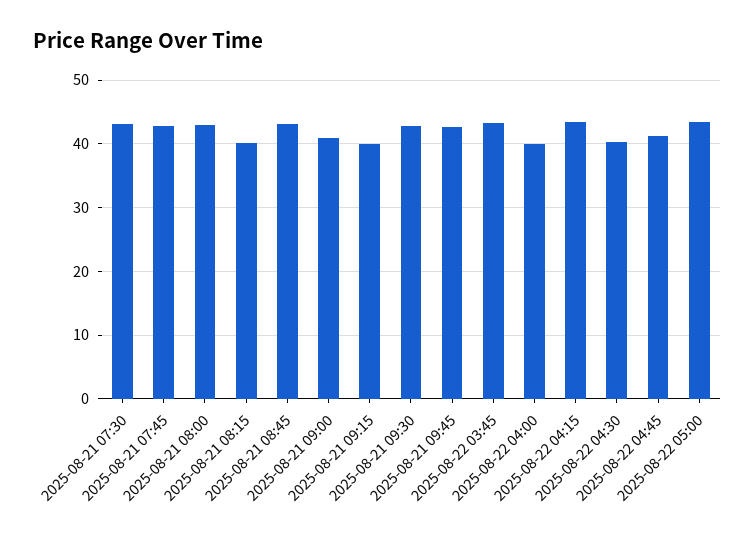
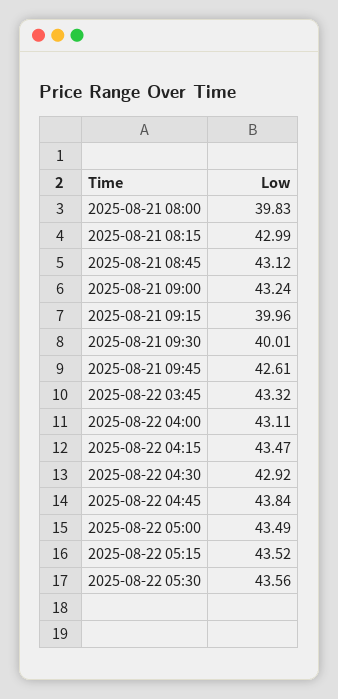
2025-08-21 07:30: 43 -> none
2025-08-21 07:45: 43 -> none
2025-08-21 08:00: 43 -> 39.83
2025-08-21 08:15: 40 -> 42.99
2025-08-21 09:00: 41 -> 43.24
2025-08-21 09:30: 43 -> 40.01
2025-08-22 04:00: 40 -> 43.11
2025-08-22 04:30: 40 -> 42.92
2025-08-22 04:45: 41 -> 43.84
2025-08-22 05:15: none -> 43.52
2025-08-22 05:30: none -> 43.56

